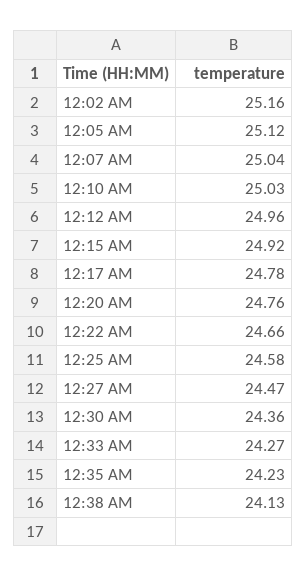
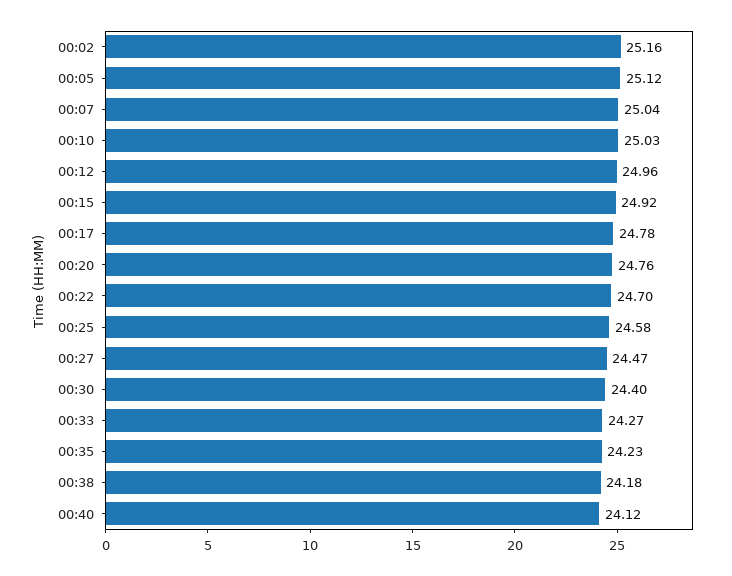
12:22 AM: 24.66 -> 24.7
12:30 AM: 24.36 -> 24.4
12:38 AM: 24.13 -> 24.18
00:40: none -> 24.12

